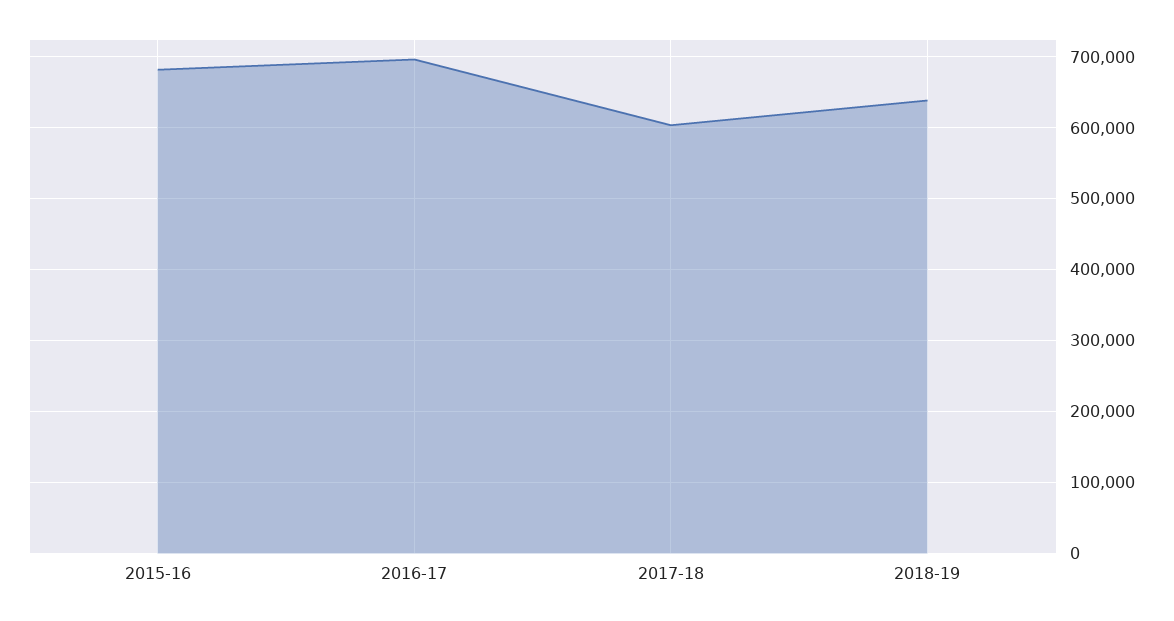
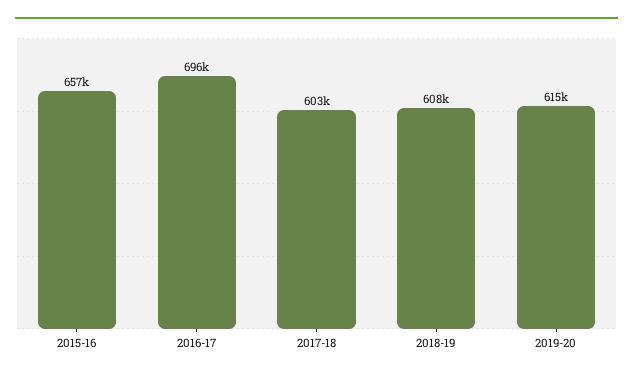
2015-16: 680000 -> 657000
2018-19: 640000 -> 608000
2019-20: none -> 615000

